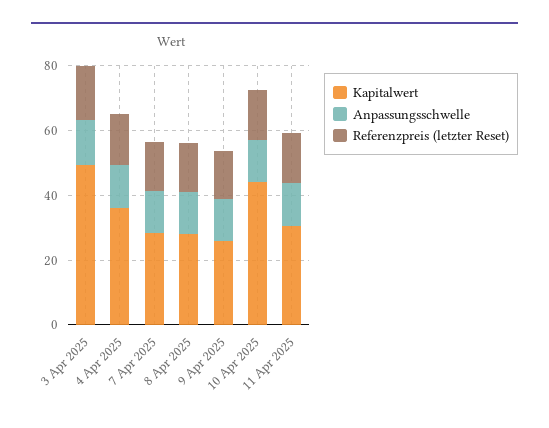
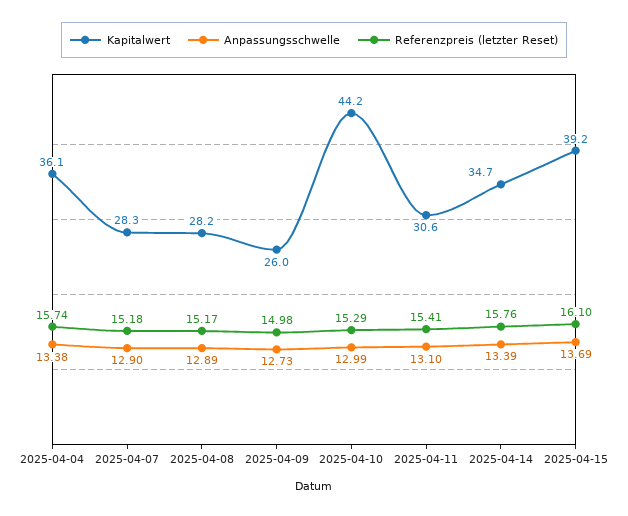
Kapitalwert, 3 Apr 2025: 50 -> none
Anpassungsschwelle, 3 Apr 2025: 15 -> none
Referenzpreis (letzter Reset), 3 Apr 2025: 15 -> none
Kapitalwert, 2025-04-14: none -> 34.7
Anpassungsschwelle, 2025-04-14: none -> 13.39
Referenzpreis (letzter Reset), 2025-04-14: none -> 15.76
Kapitalwert, 2025-04-15: none -> 39.2
Anpassungsschwelle, 2025-04-15: none -> 13.69
Referenzpreis (letzter Reset), 2025-04-15: none -> 16.1

